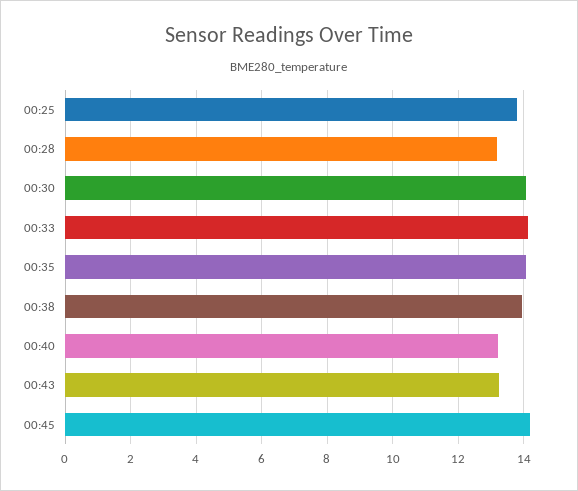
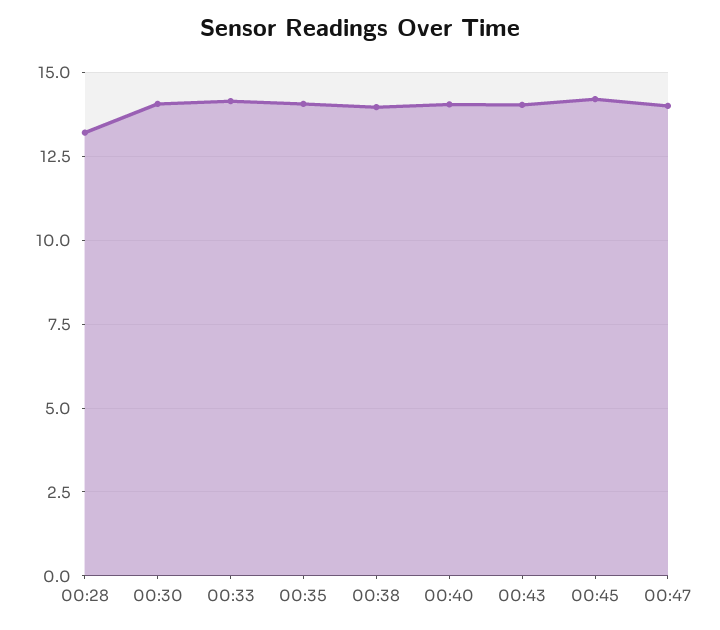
00:25: 13.8 -> none
00:40: 13.2 -> 14
00:43: 13.2 -> 14
00:47: none -> 14

